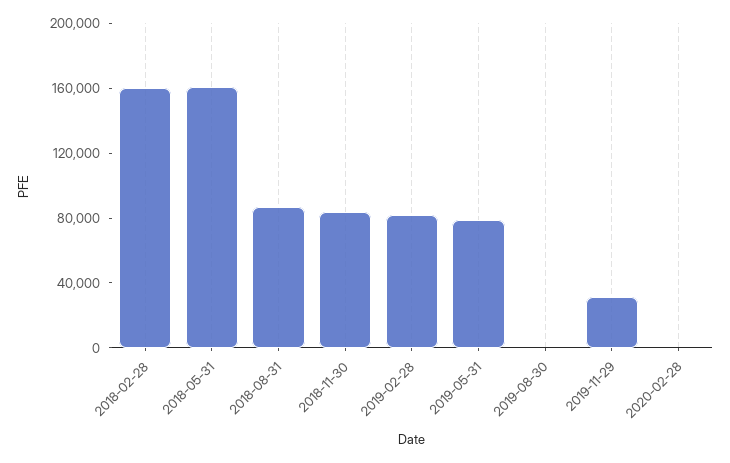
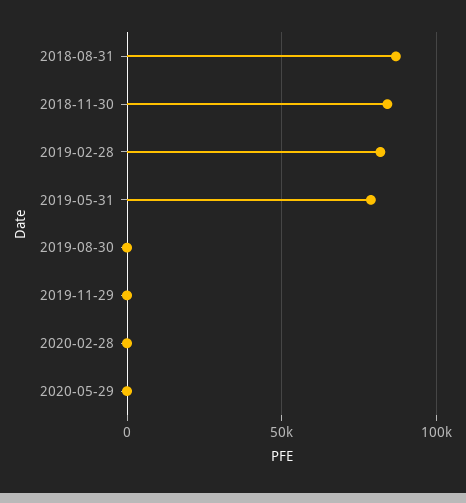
2018-02-28: 160000 -> none
2018-05-31: 160000 -> none
2019-11-29: 30000 -> 0
2020-05-29: none -> 0

